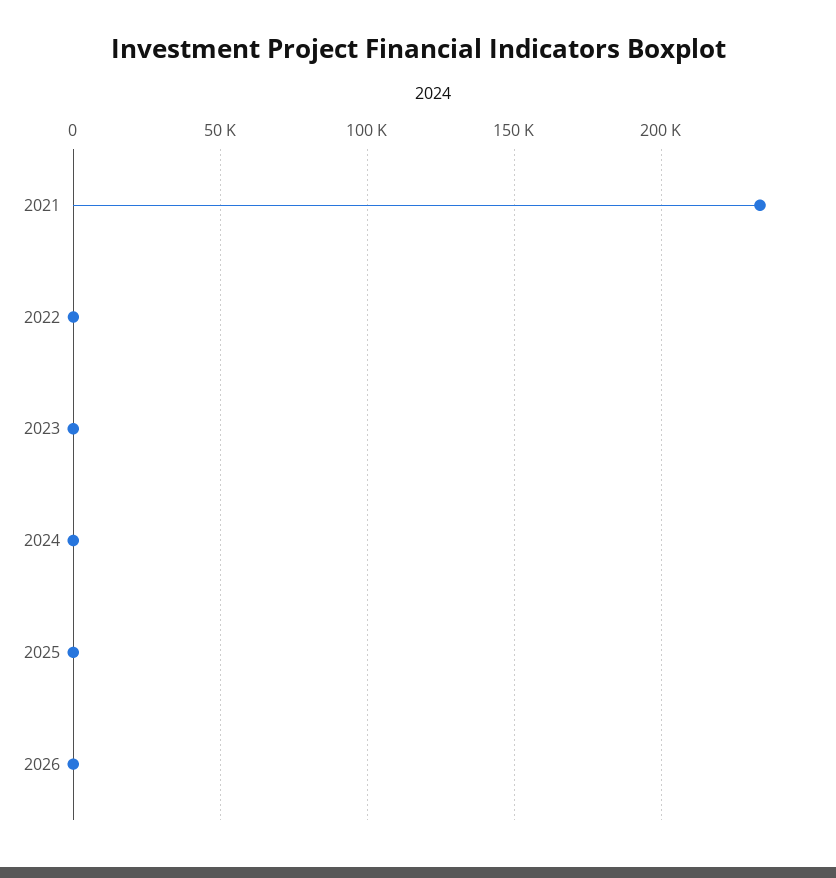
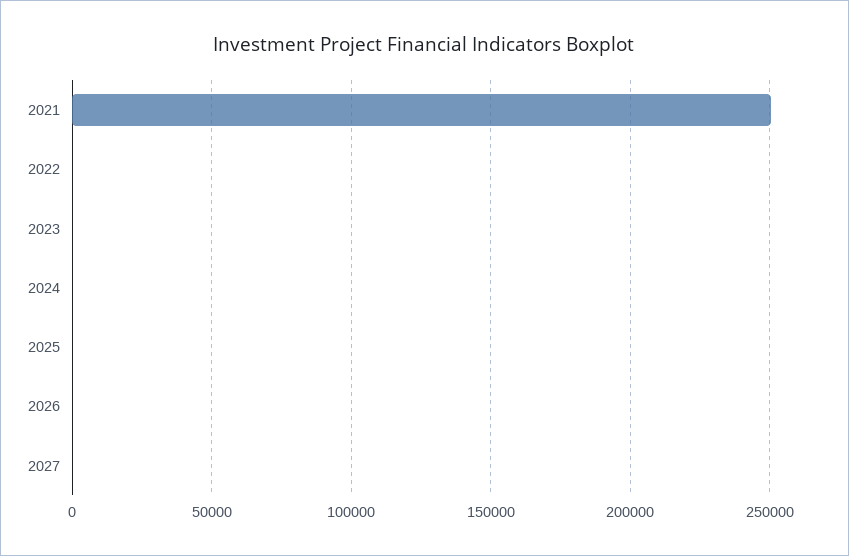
2021: 235000 -> 250000
2027: none -> 0

